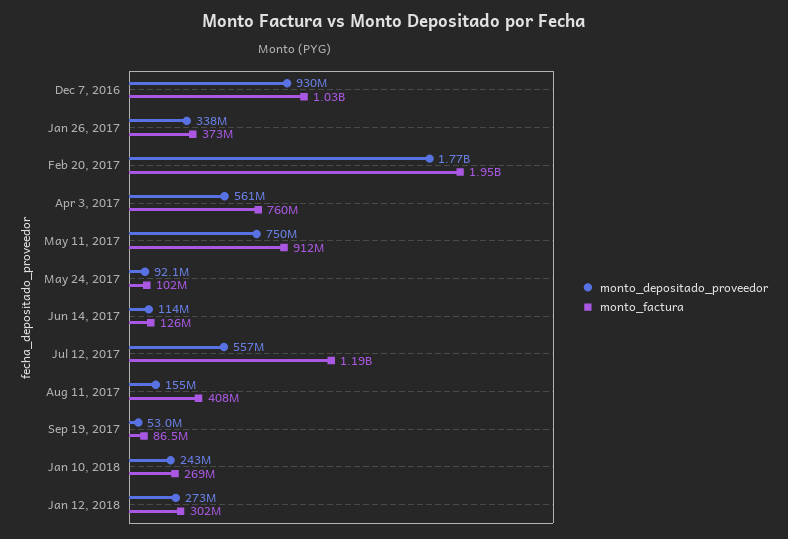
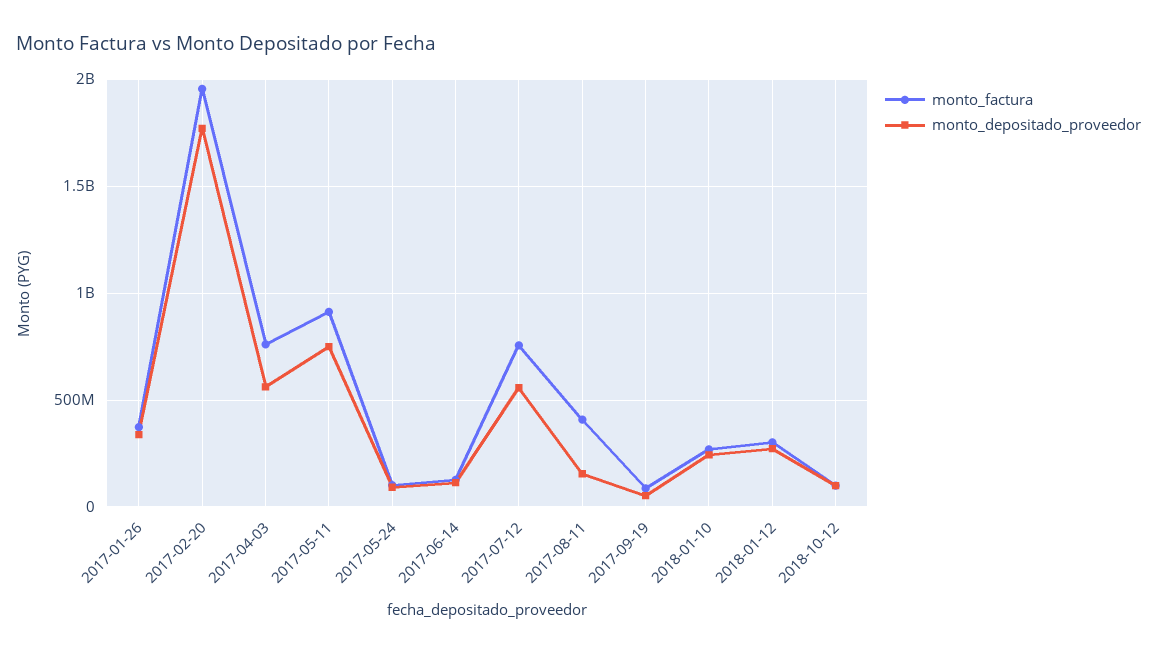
monto_depositado_proveedor, Dec 7, 2016: 930000000 -> none
monto_factura, Dec 7, 2016: 1030000000 -> none
monto_factura, Jul 12, 2017: 1190000000 -> 750000000
monto_factura, 2018-10-12: none -> 100000000
monto_depositado_proveedor, 2018-10-12: none -> 100000000

